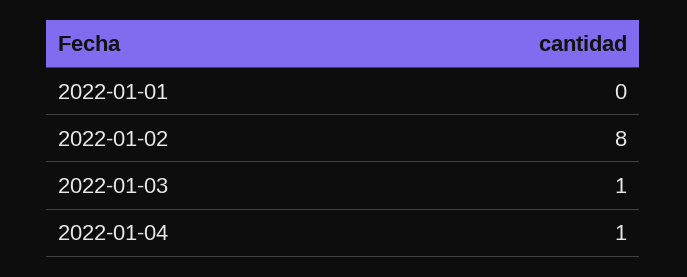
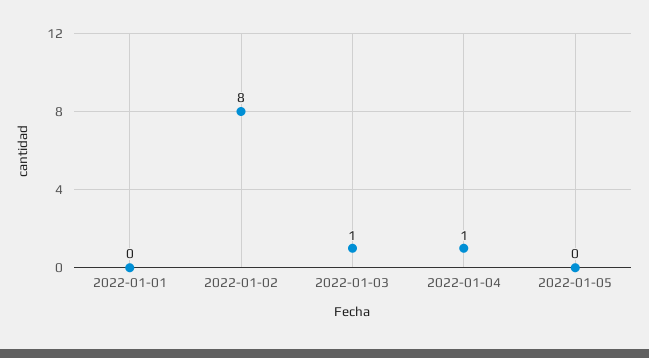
2022-01-05: none -> 0

